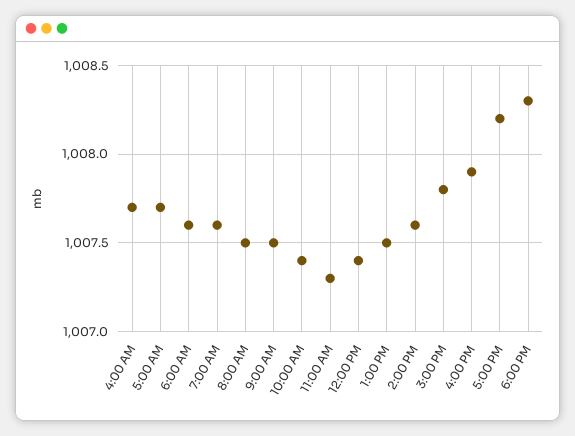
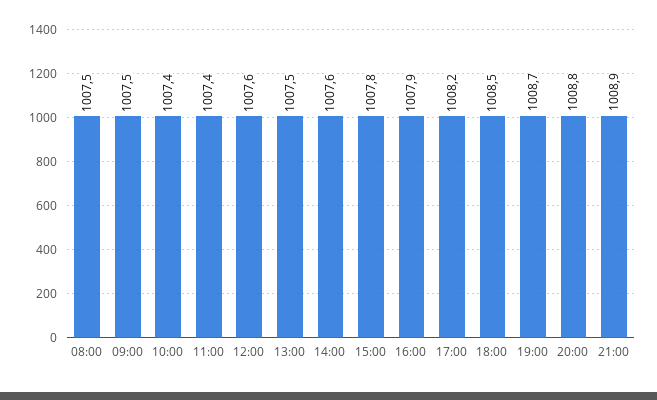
4:00 AM: 1007.7 -> none
5:00 AM: 1007.7 -> none
6:00 AM: 1007.6 -> none
7:00 AM: 1007.6 -> none
11:00 AM: 1007.3 -> 1007.4
12:00 PM: 1007.4 -> 1007.6
6:00 PM: 1008.3 -> 1008.5
19:00: none -> 1008.7
20:00: none -> 1008.8
21:00: none -> 1008.9

